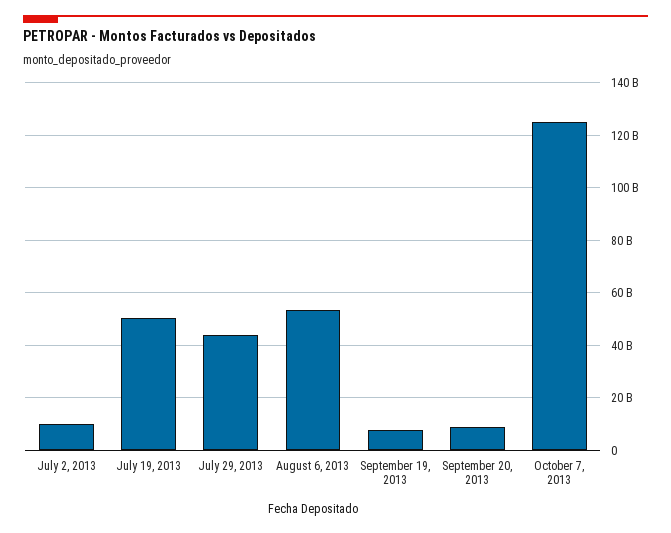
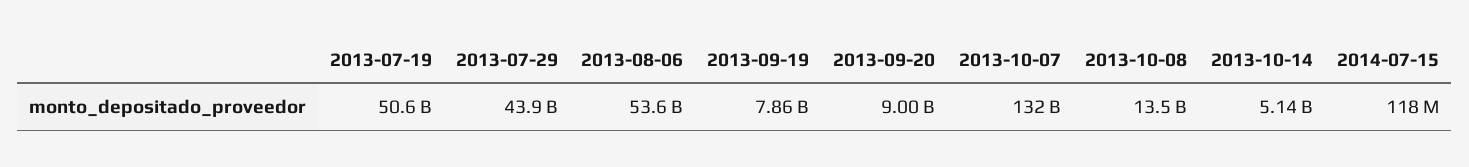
July 2, 2013: 10000000000 -> none
October 7, 2013: 125000000000 -> 132000000000
2013-10-08: none -> 13500000000
2013-10-14: none -> 5140000000
2014-07-15: none -> 118000000

